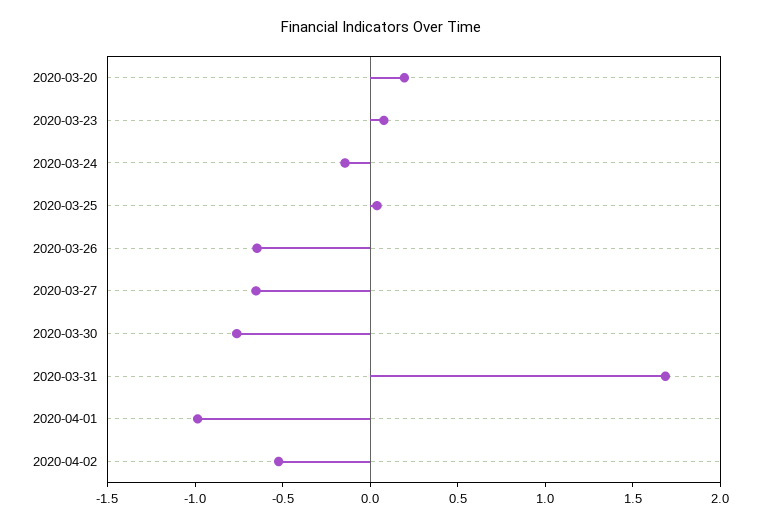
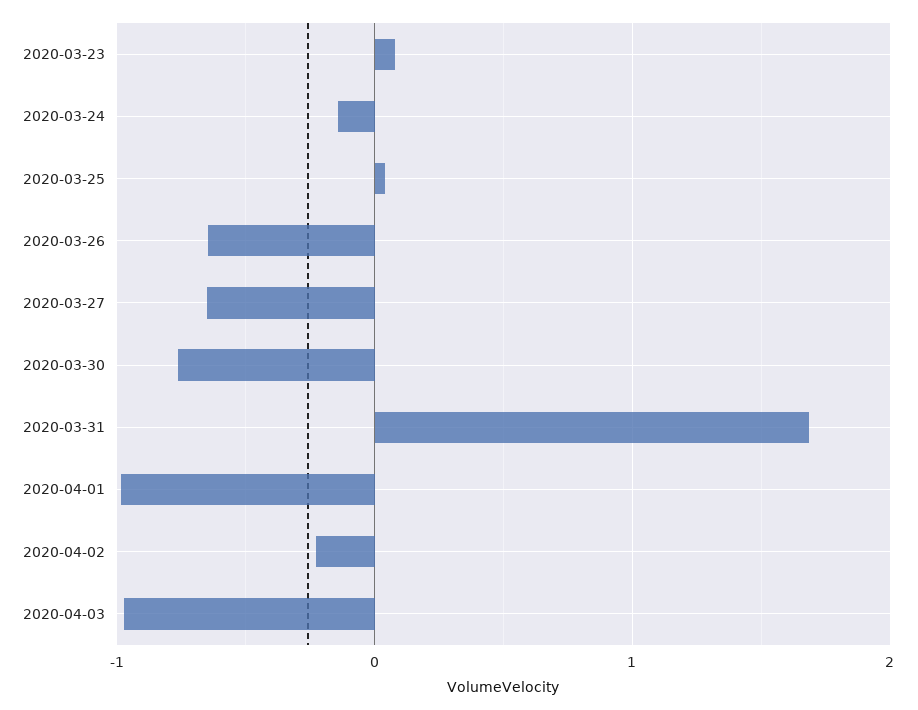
2020-03-20: 0.2 -> none
2020-04-02: -0.5 -> -0.2
2020-04-03: none -> -1

